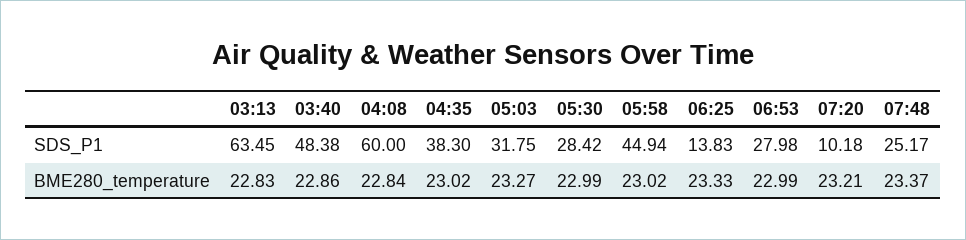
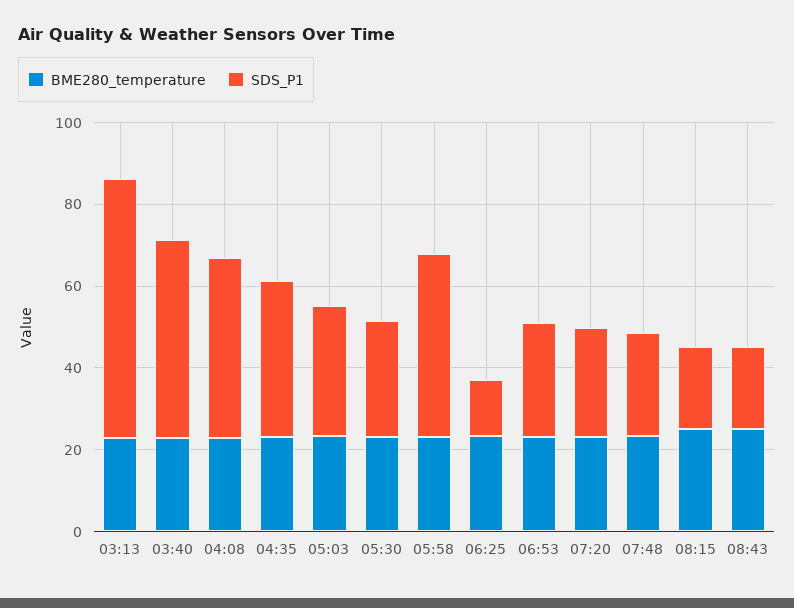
SDS_P1, 04:08: 60 -> 45
SDS_P1, 07:20: 10.18 -> 25
BME280_temperature, 08:15: none -> 25
SDS_P1, 08:15: none -> 20
BME280_temperature, 08:43: none -> 25
SDS_P1, 08:43: none -> 20

